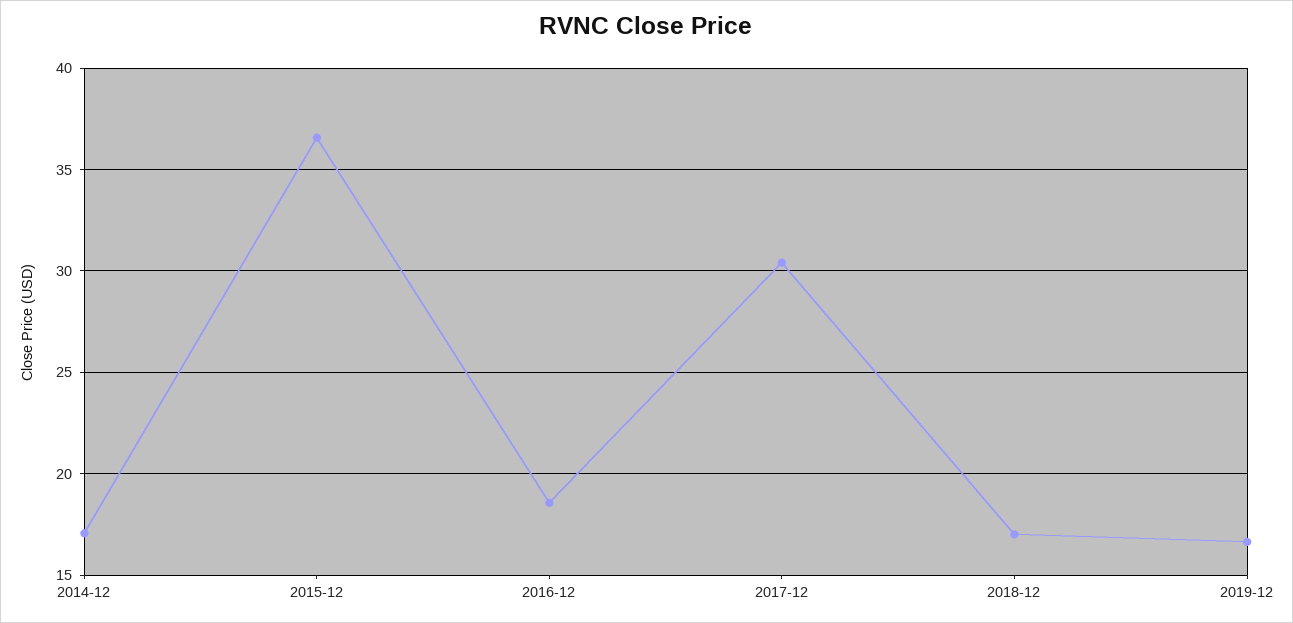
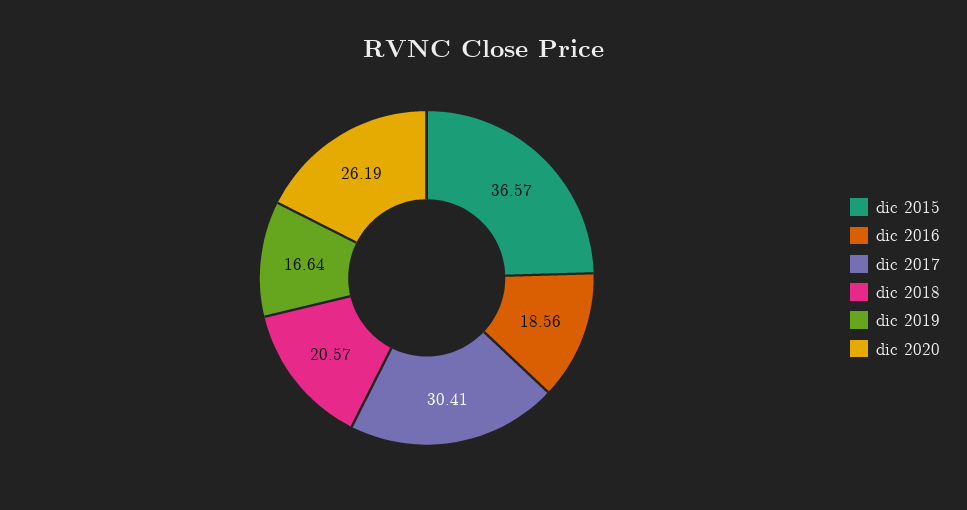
2014-12: 17 -> none
2018-12: 17 -> 20.57
dic 2020: none -> 26.19

